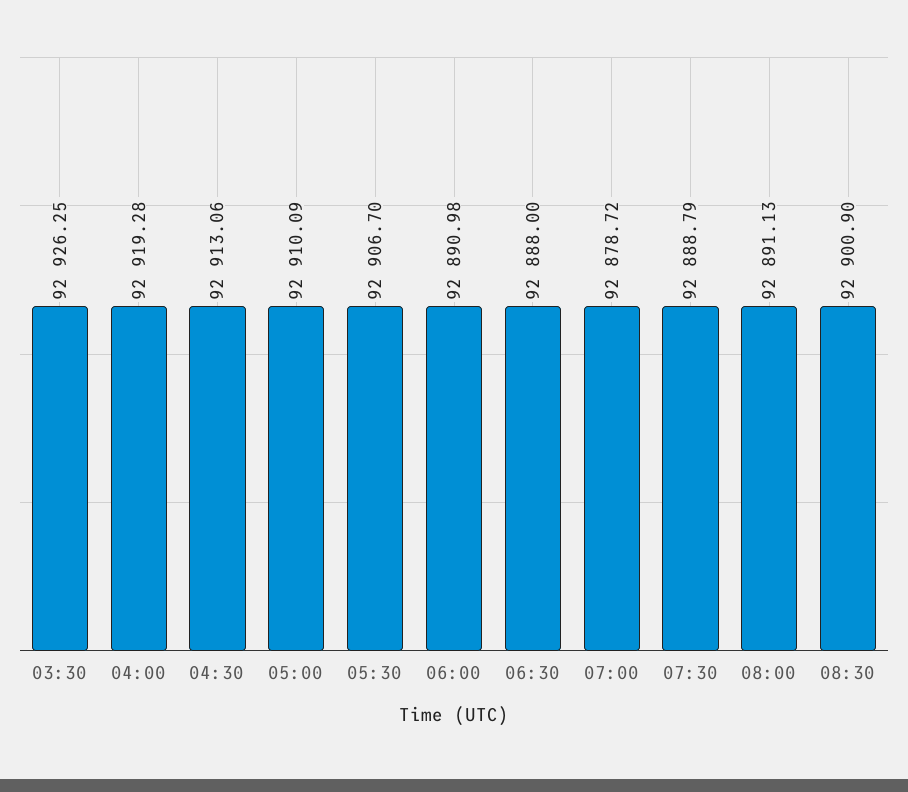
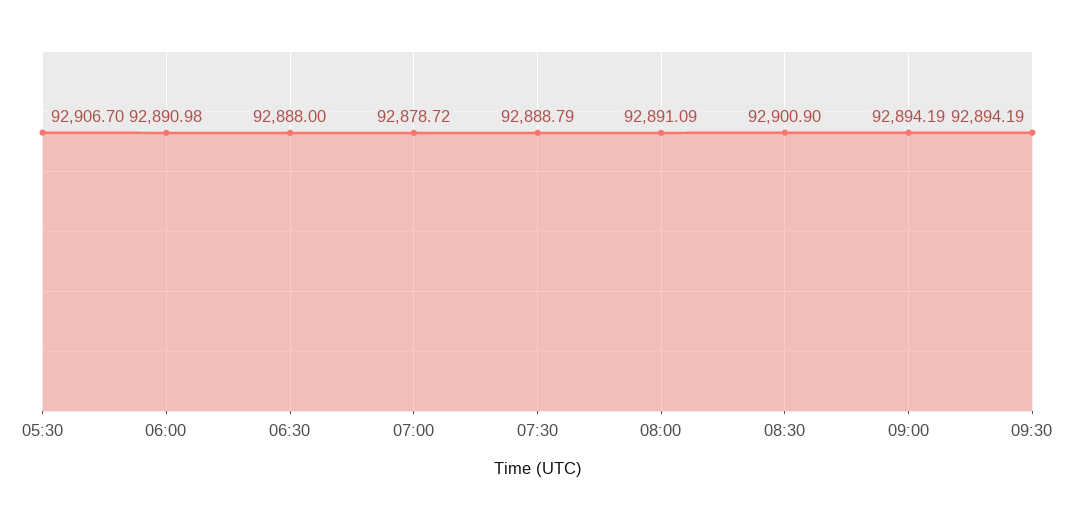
03:30: 92926.25 -> none
04:00: 92919.28 -> none
04:30: 92913.06 -> none
05:00: 92910.09 -> none
08:00: 92891.13 -> 92891.09
09:00: none -> 92894.19
09:30: none -> 92894.19

